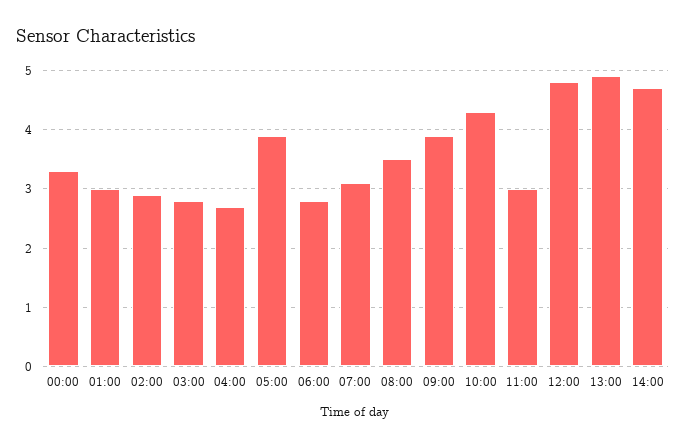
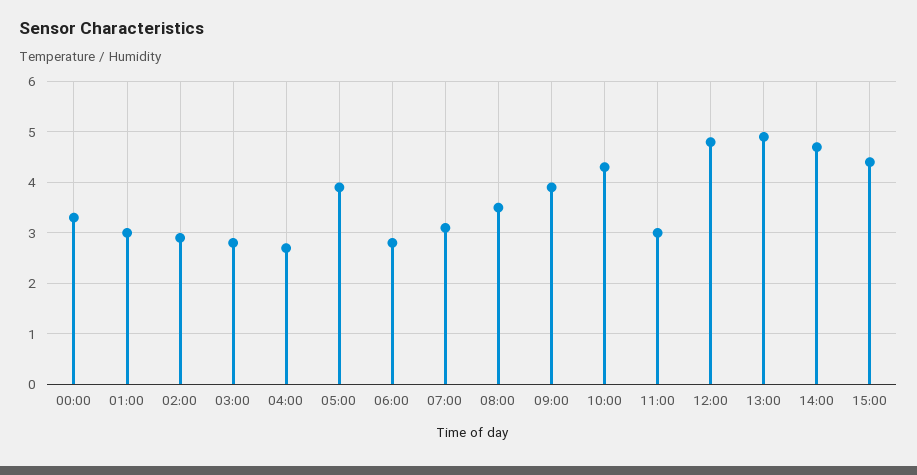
15:00: none -> 4.5

